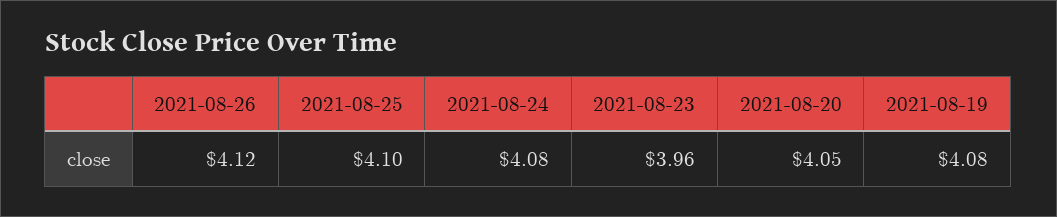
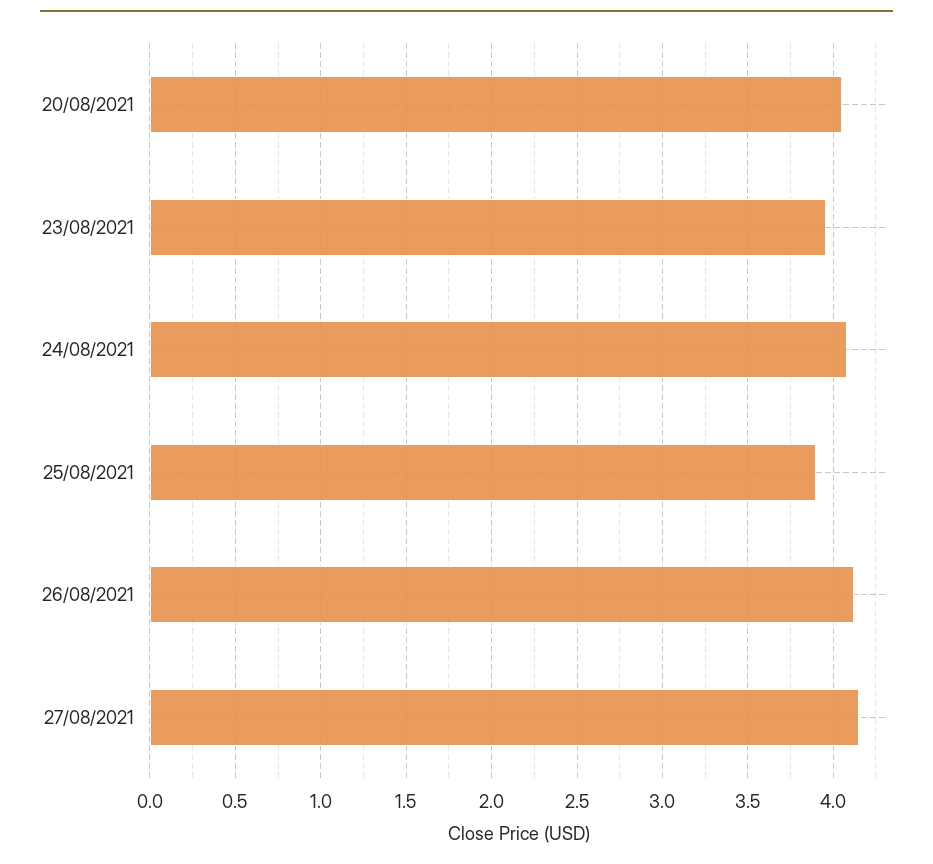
2021-08-25: 4.1 -> 3.9
2021-08-19: 4.08 -> none
27/08/2021: none -> 4.15

